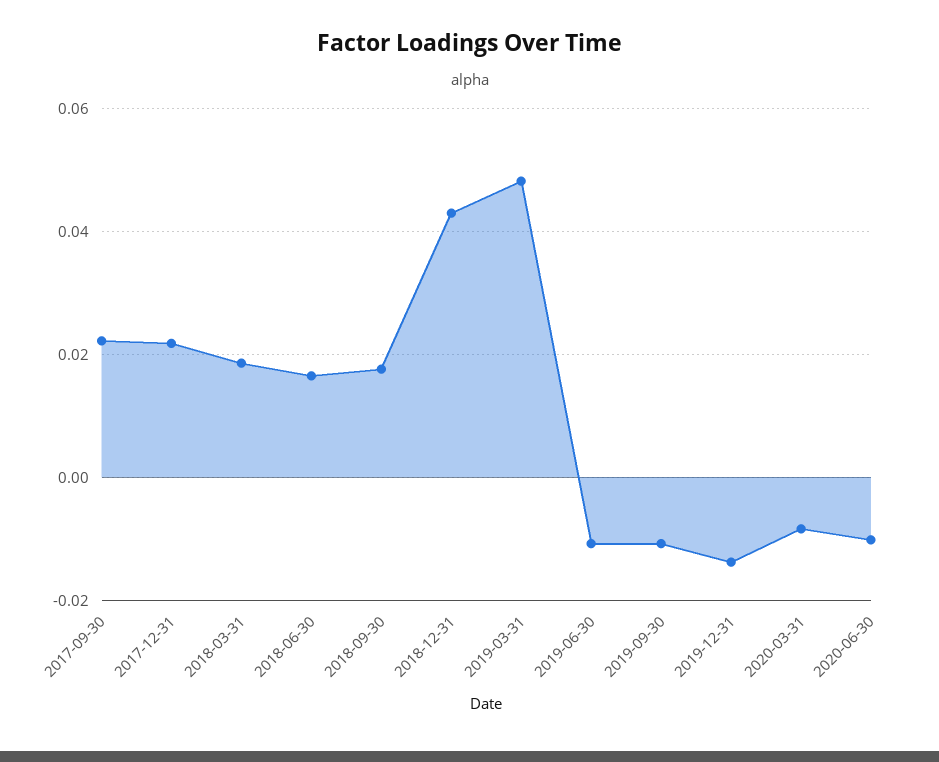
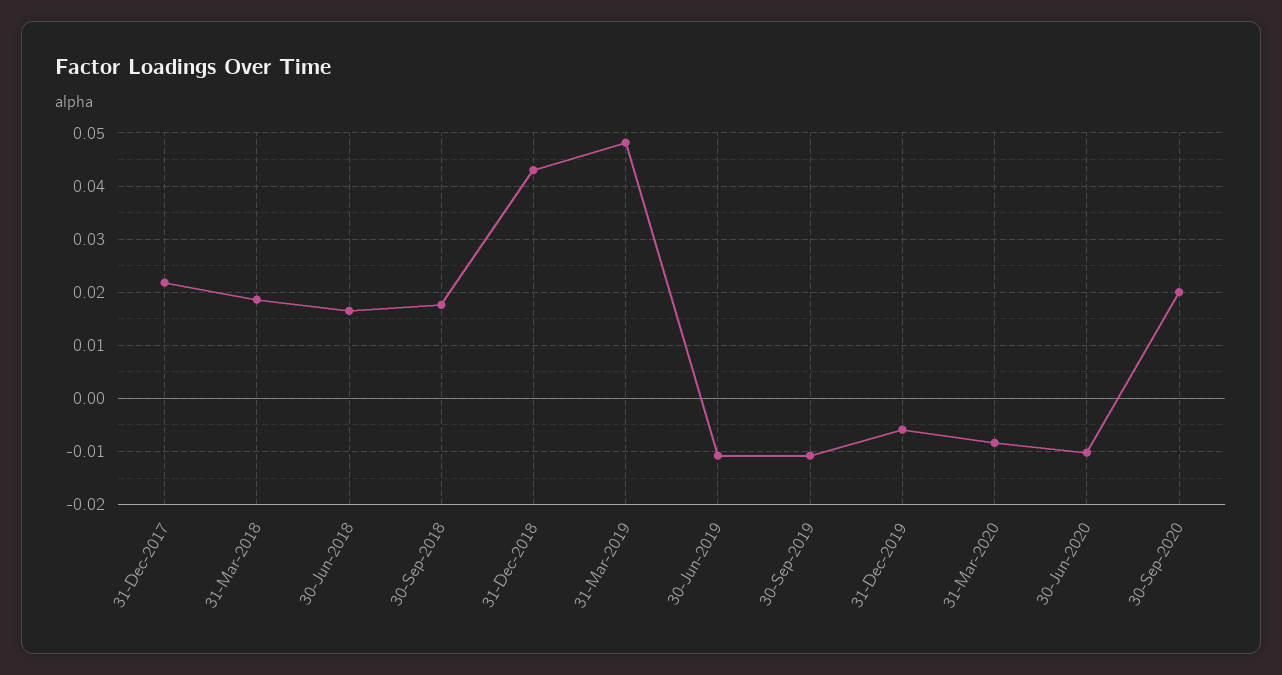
2017-09-30: 0.022 -> none
2019-12-31: -0.014 -> -0.006
30-Sep-2020: none -> 0.02

